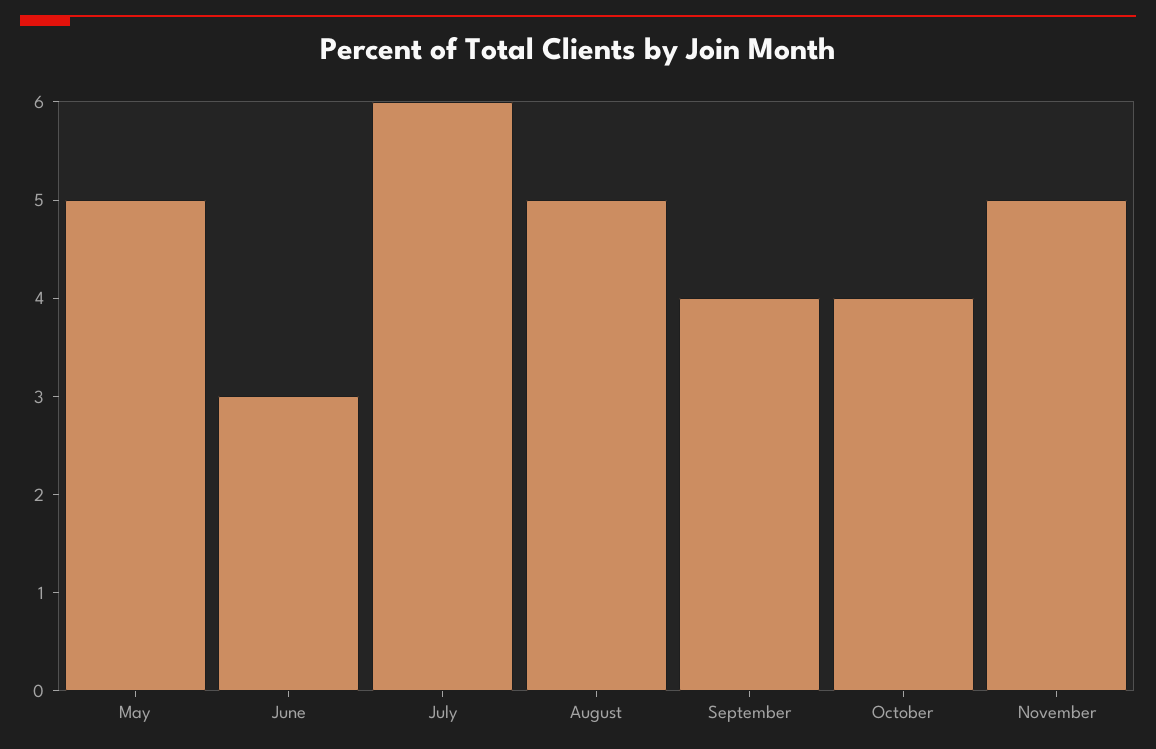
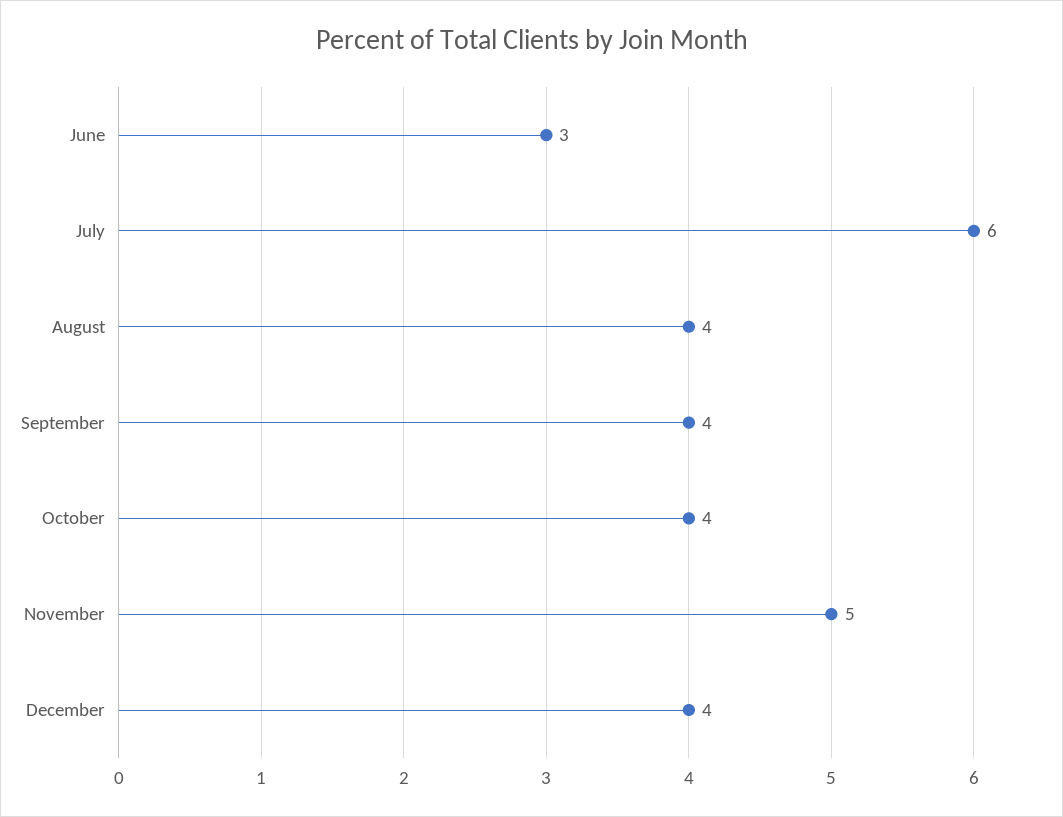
May: 5 -> none
August: 5 -> 4
December: none -> 4

